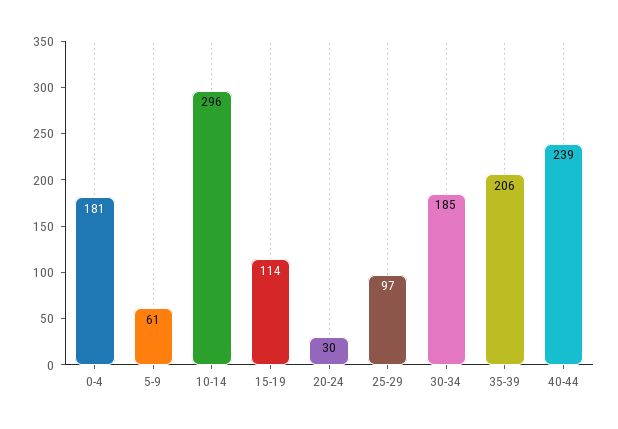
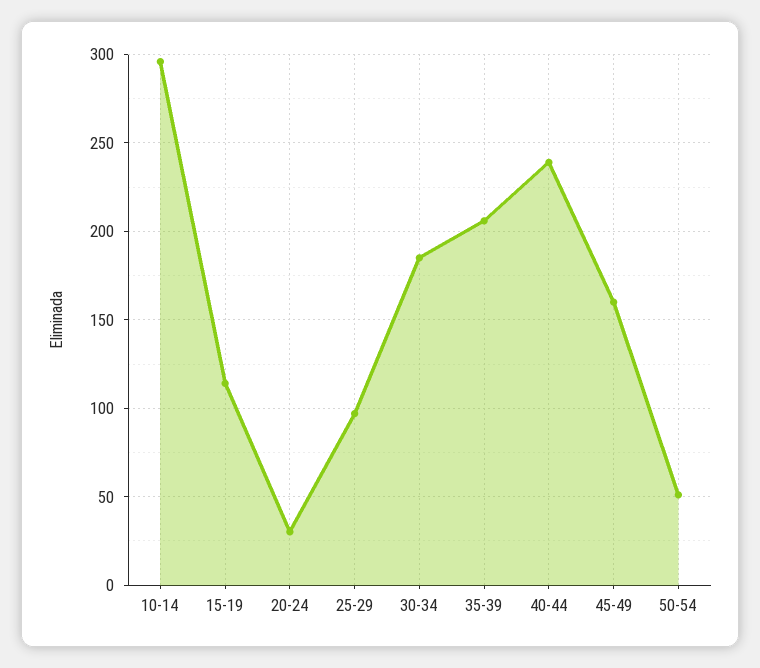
0-4: 181 -> none
5-9: 61 -> none
45-49: none -> 160
50-54: none -> 50

